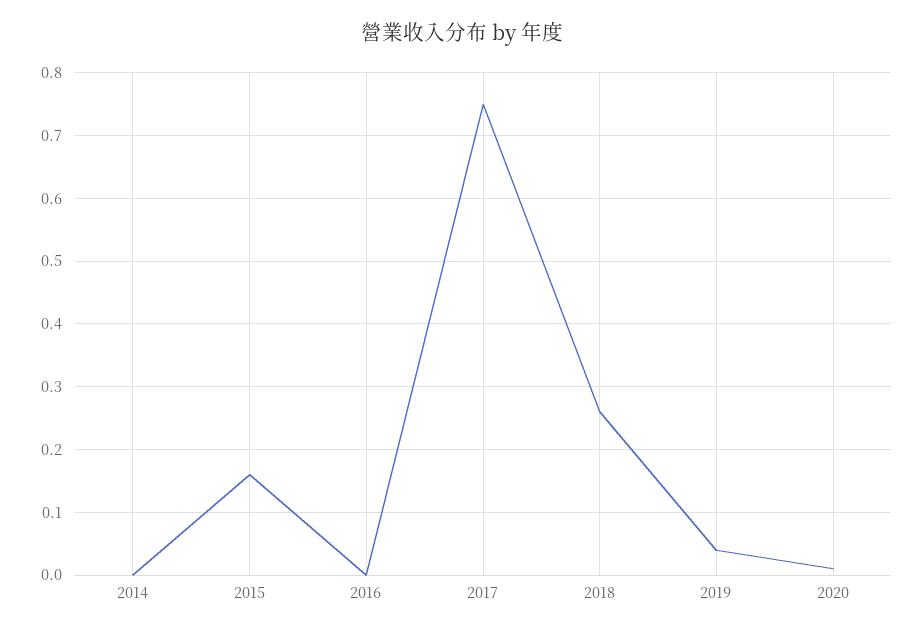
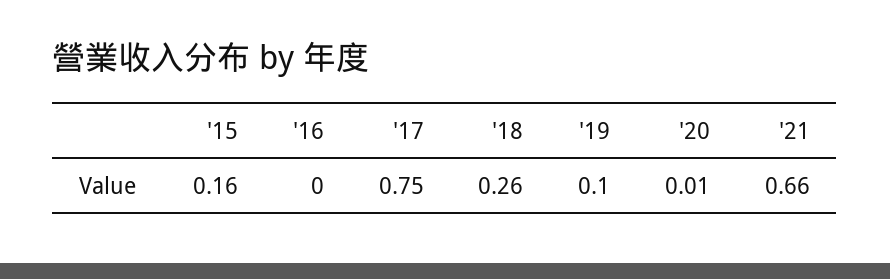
2014: 0 -> none
2019: 0.04 -> 0.1
'21: none -> 0.66

